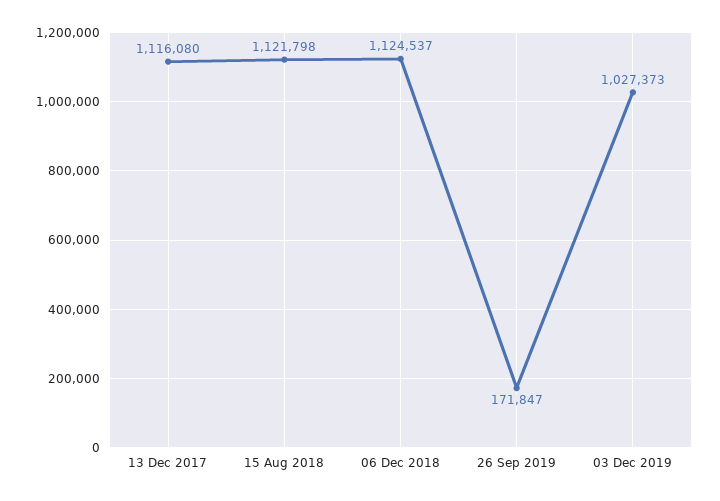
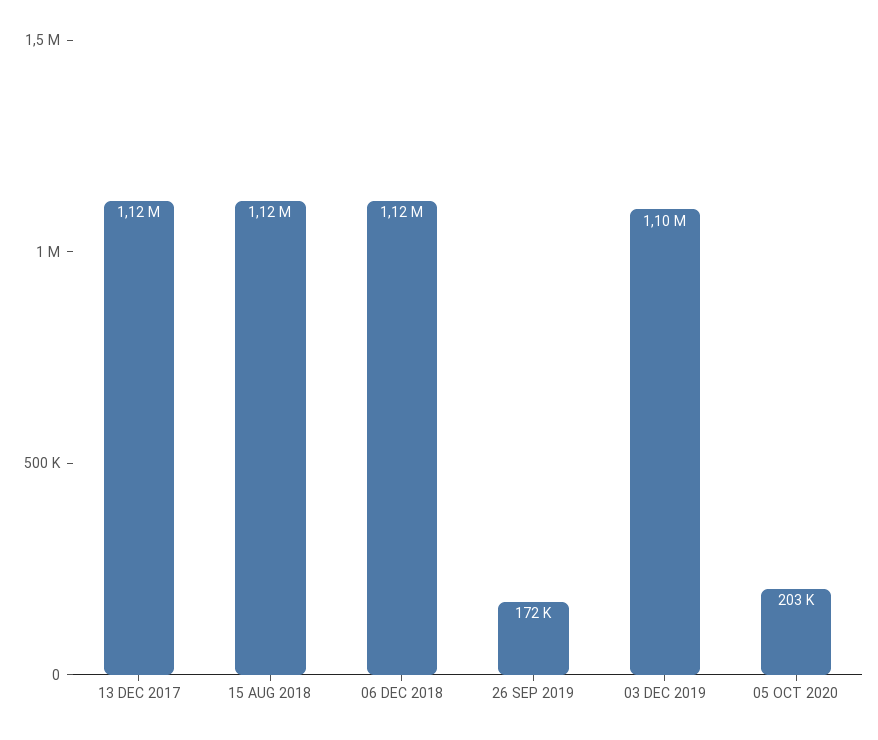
03 Dec 2019: 1027373 -> 1100000
05 OCT 2020: none -> 203000

